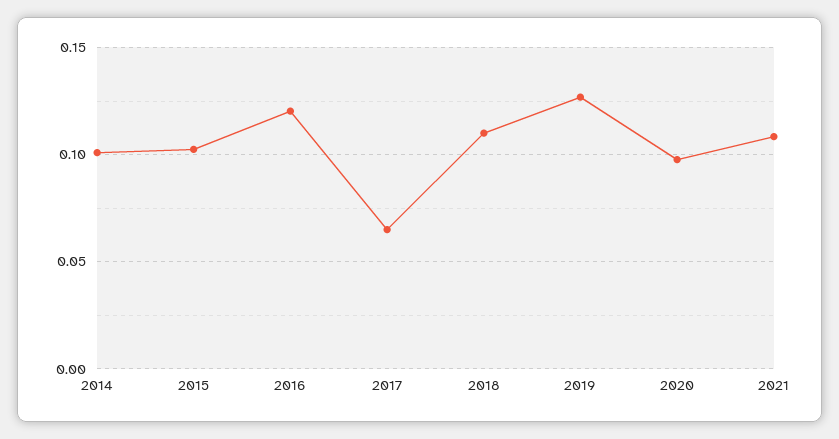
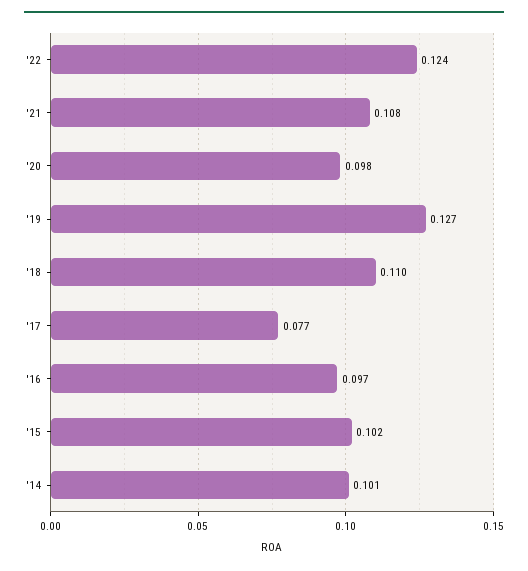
2016: 0.12 -> 0.097
2017: 0.065 -> 0.077
'22: none -> 0.124

